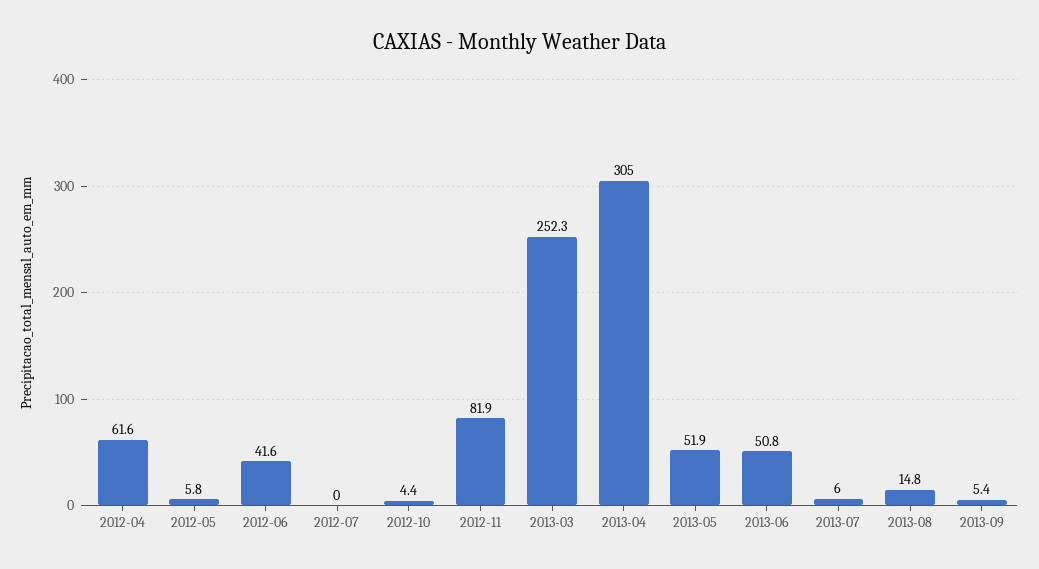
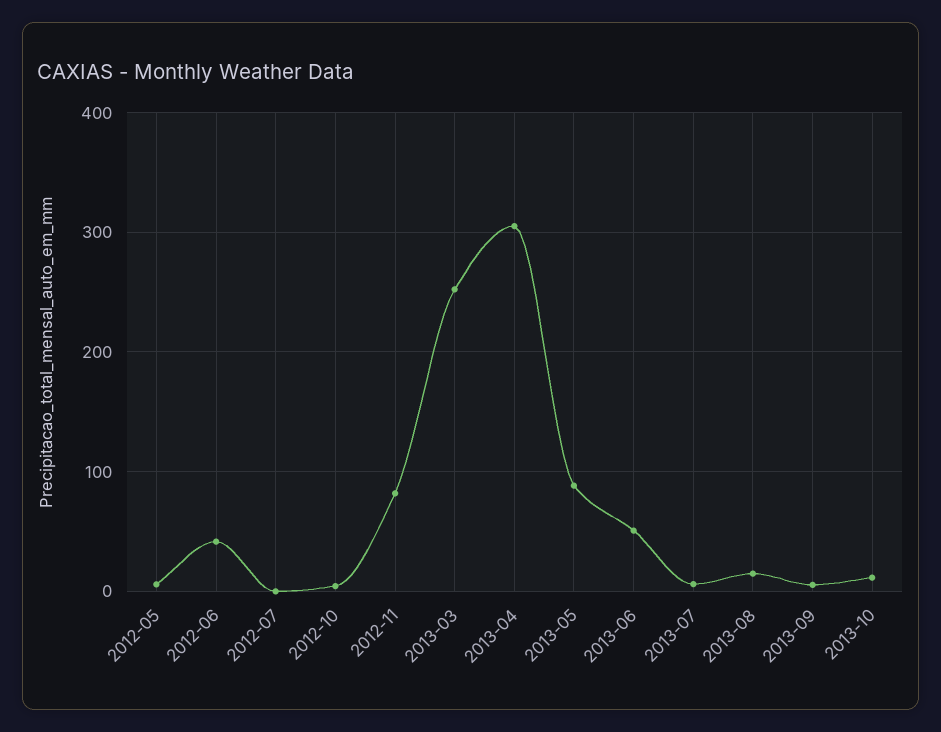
2012-04: 61.6 -> none
2013-05: 51.9 -> 90
2013-10: none -> 10

